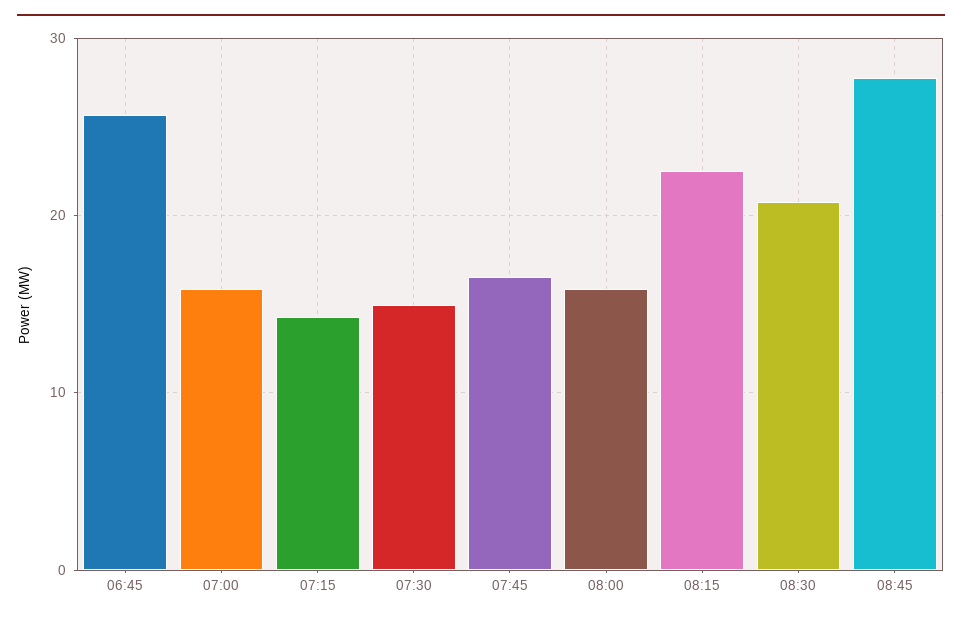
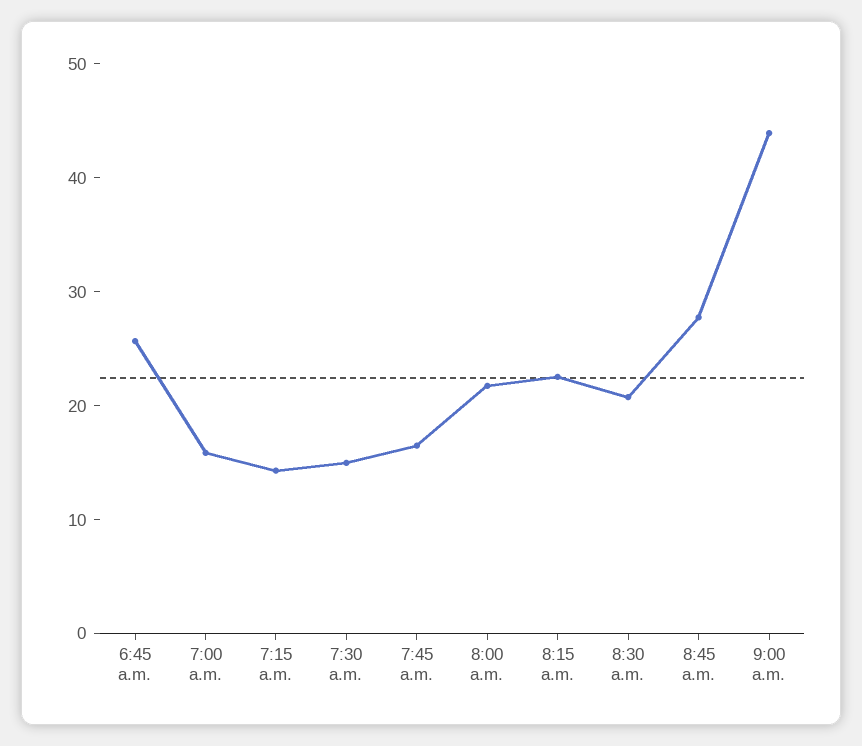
08:00: 16 -> 22
9:00 a.m.: none -> 44

